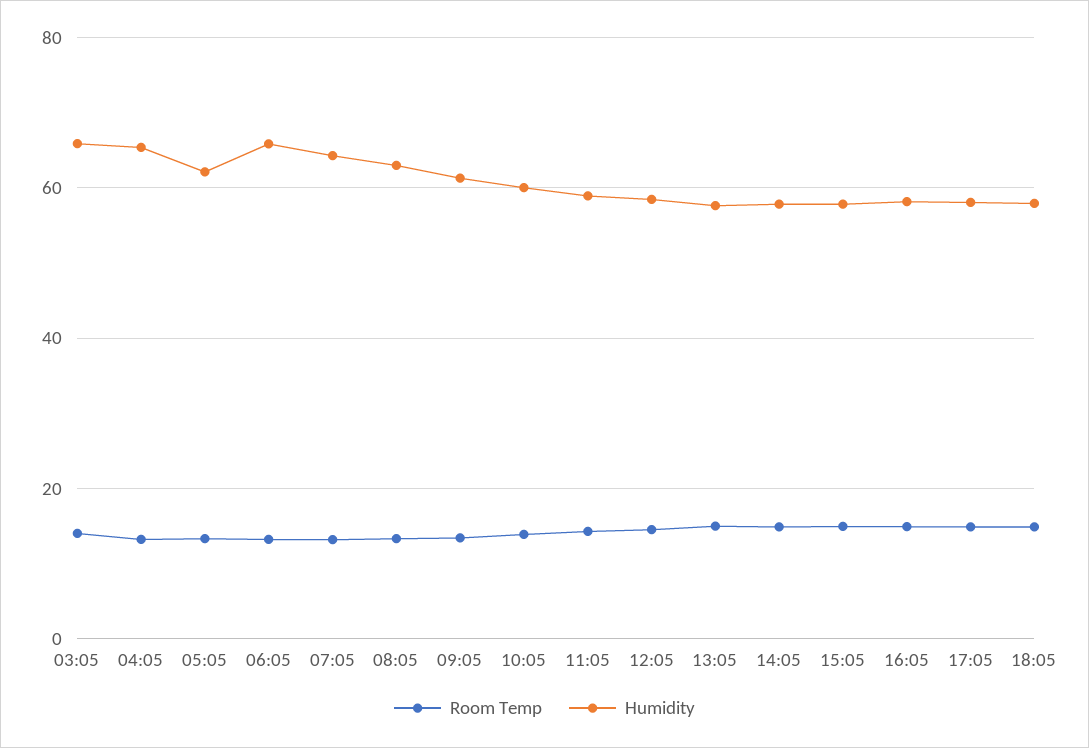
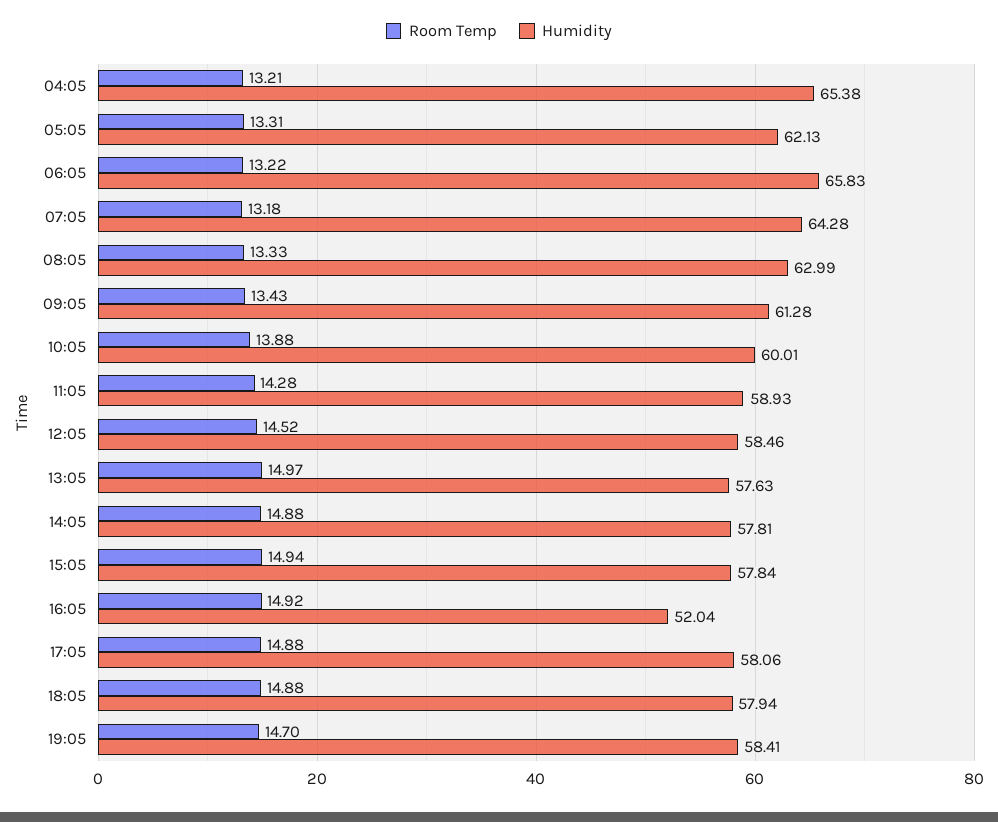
Room Temp, 03:05: 14 -> none
Humidity, 03:05: 66 -> none
Humidity, 16:05: 58 -> 52.04
Room Temp, 19:05: none -> 14.7
Humidity, 19:05: none -> 58.41

